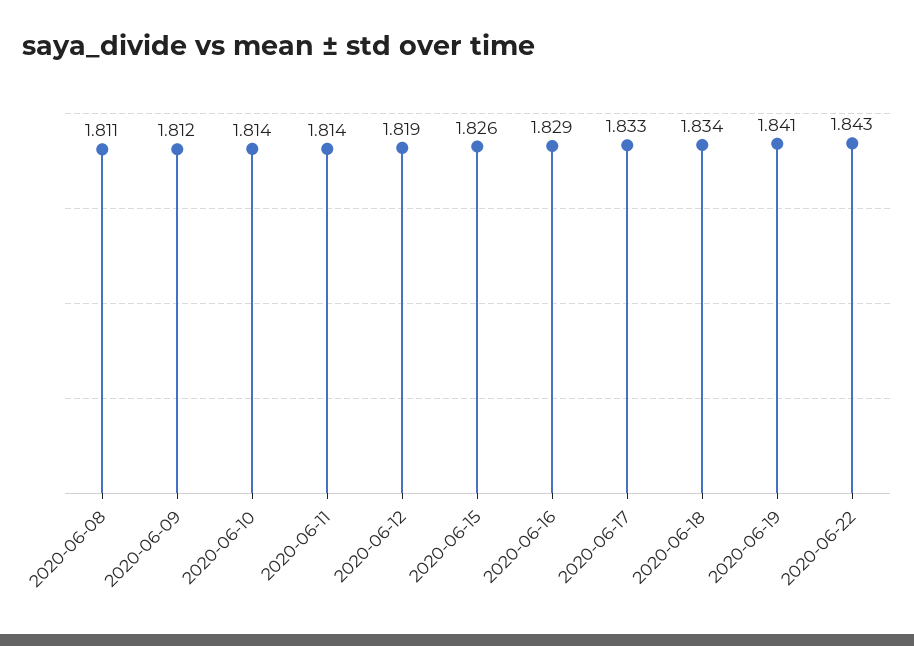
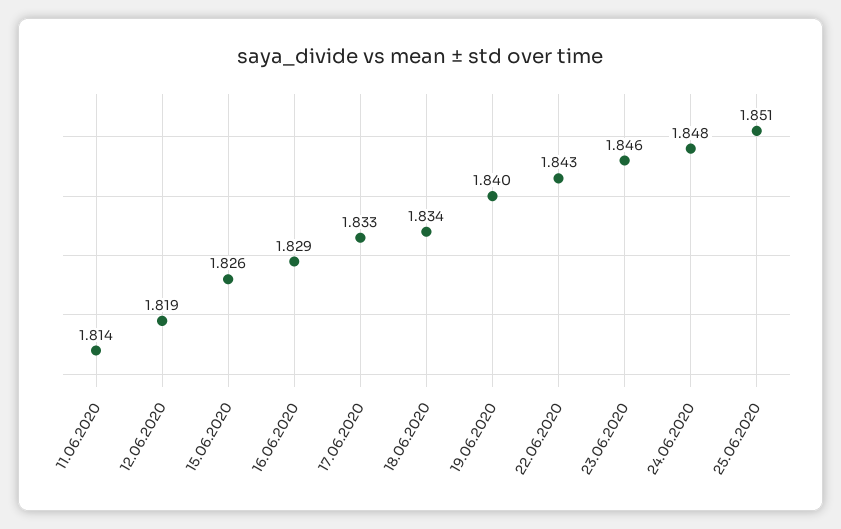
2020-06-08: 1.811 -> none
2020-06-09: 1.812 -> none
2020-06-10: 1.814 -> none
2020-06-19: 1.841 -> 1.84
23.06.2020: none -> 1.846
24.06.2020: none -> 1.848
25.06.2020: none -> 1.851

